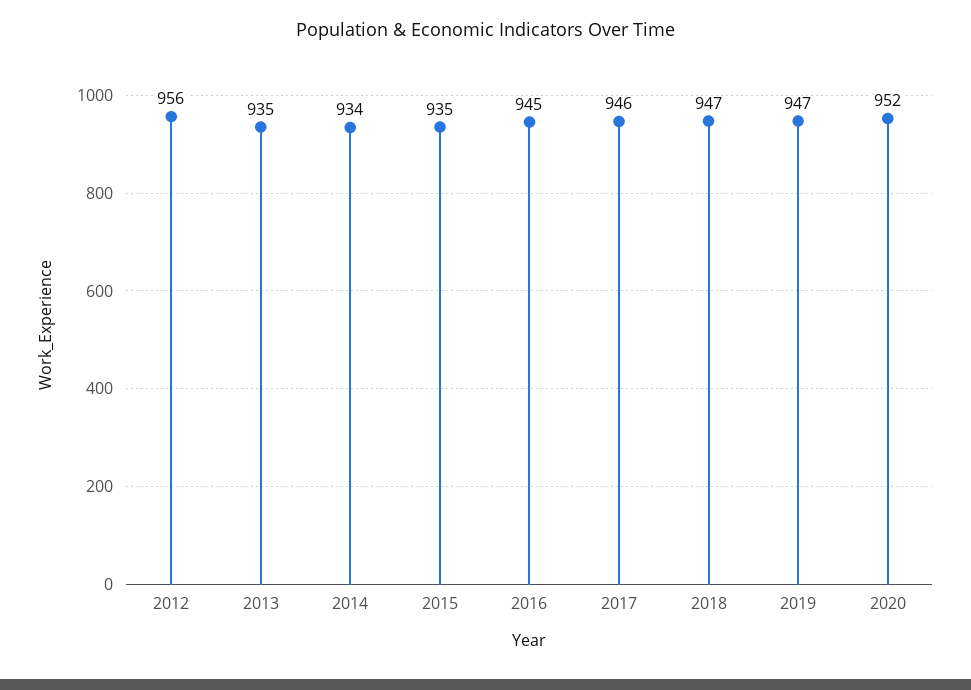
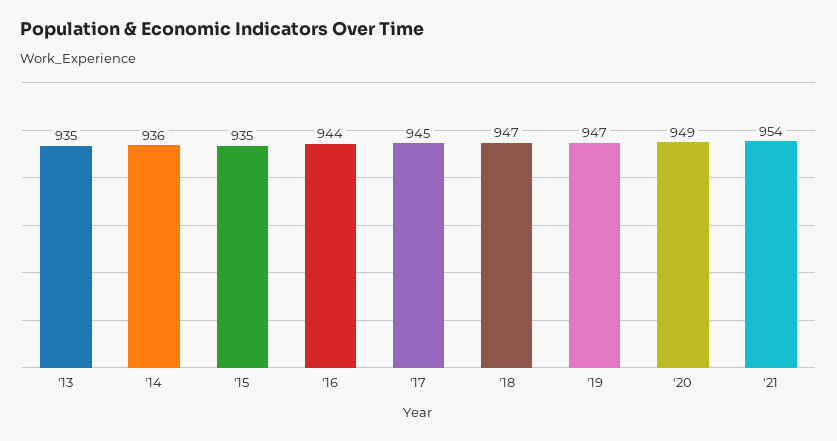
2012: 956 -> none
2014: 934 -> 936
2016: 945 -> 944
2017: 946 -> 945
2020: 952 -> 949
'21: none -> 954

